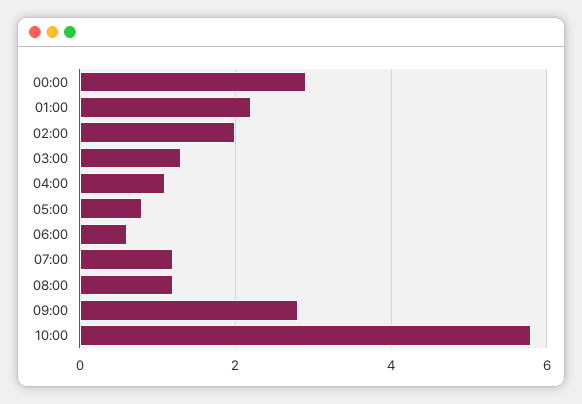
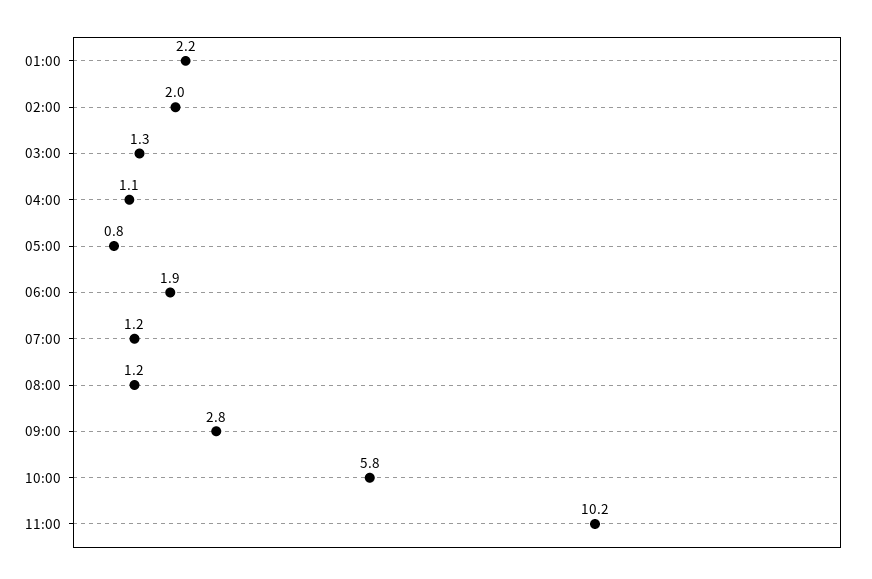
00:00: 3 -> none
06:00: 0.5 -> 1.9
11:00: none -> 10.2

